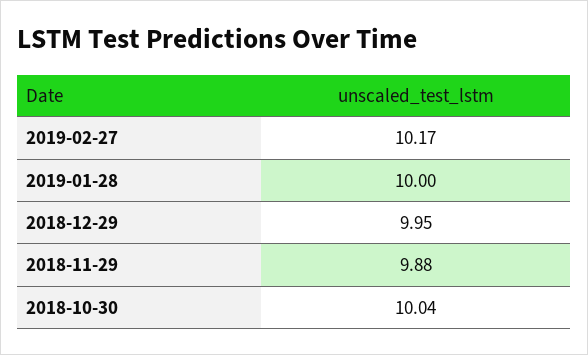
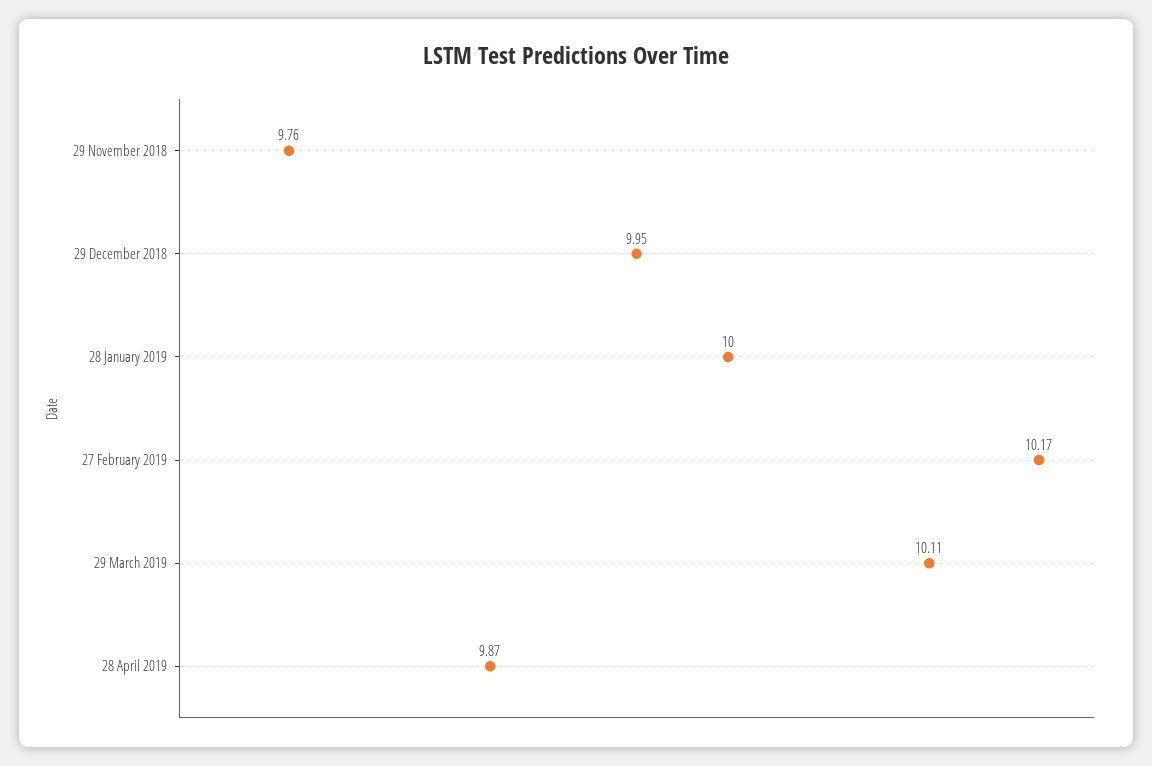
2018-11-29: 9.88 -> 9.76
2018-10-30: 10.04 -> none
29 March 2019: none -> 10.11
28 April 2019: none -> 9.87

